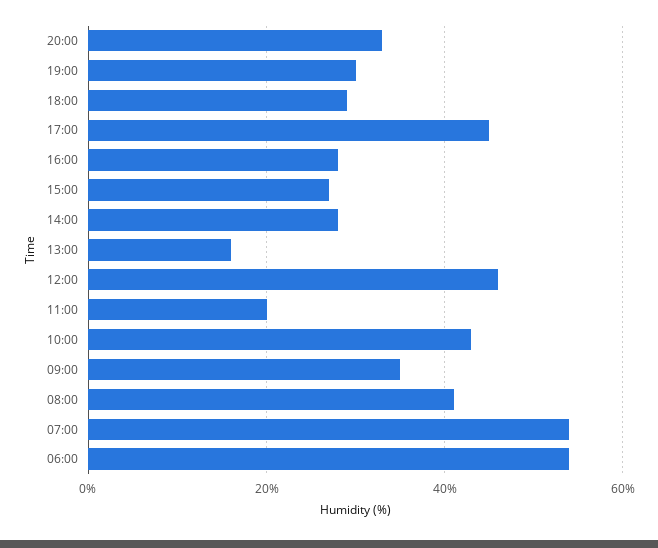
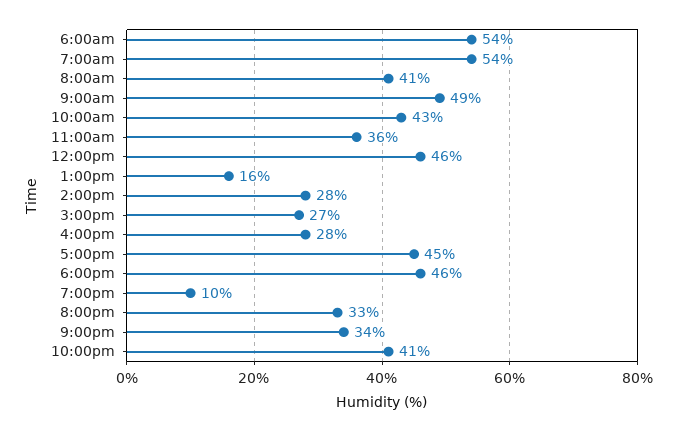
19:00: 30 -> 10
18:00: 30 -> 46
11:00: 20 -> 36
09:00: 35 -> 49
9:00pm: none -> 34
10:00pm: none -> 41

